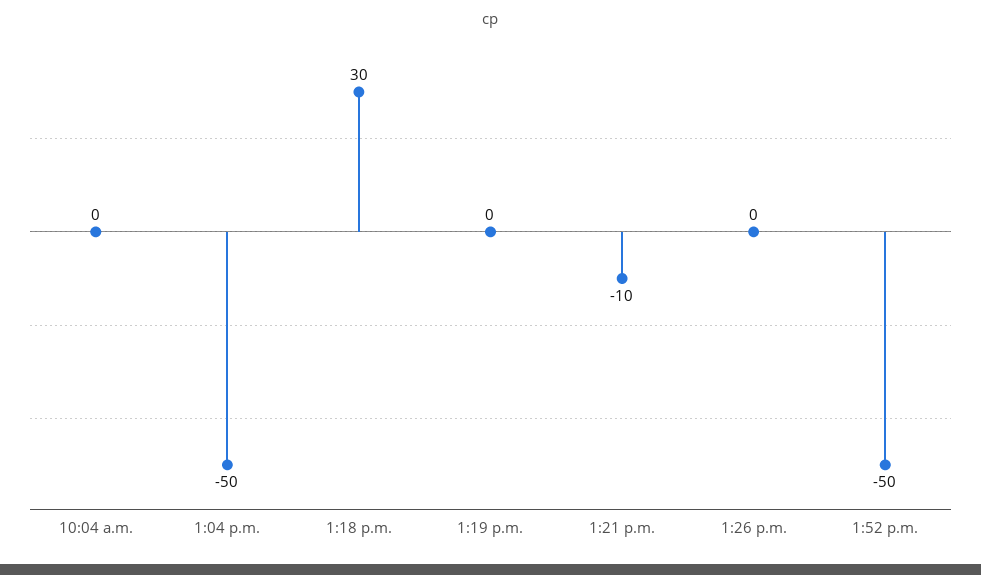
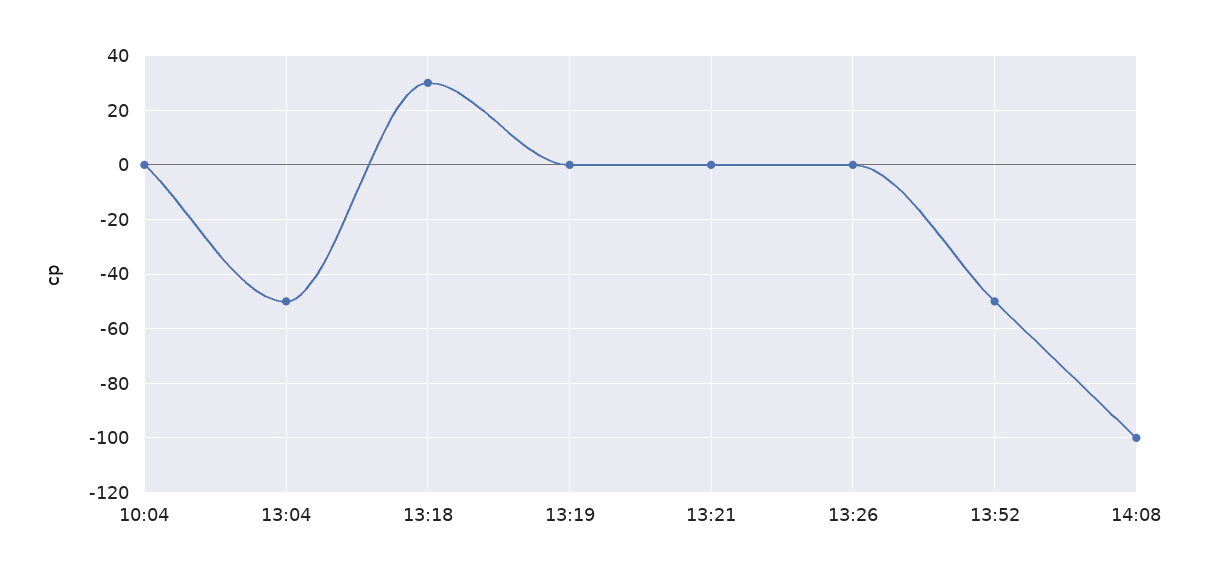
1:21 p.m.: -10 -> 0
14:08: none -> -100

